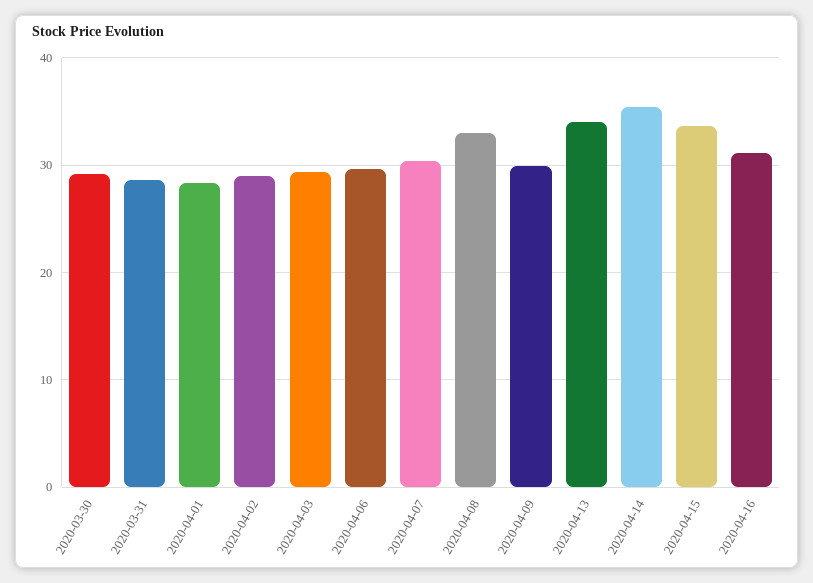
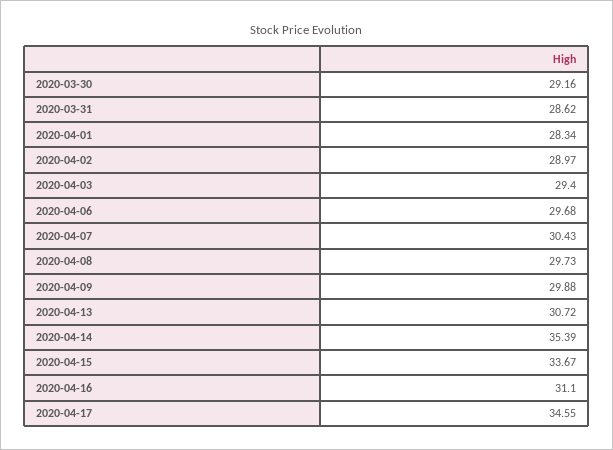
2020-04-08: 33 -> 29.73
2020-04-13: 34 -> 30.72
2020-04-17: none -> 34.55

